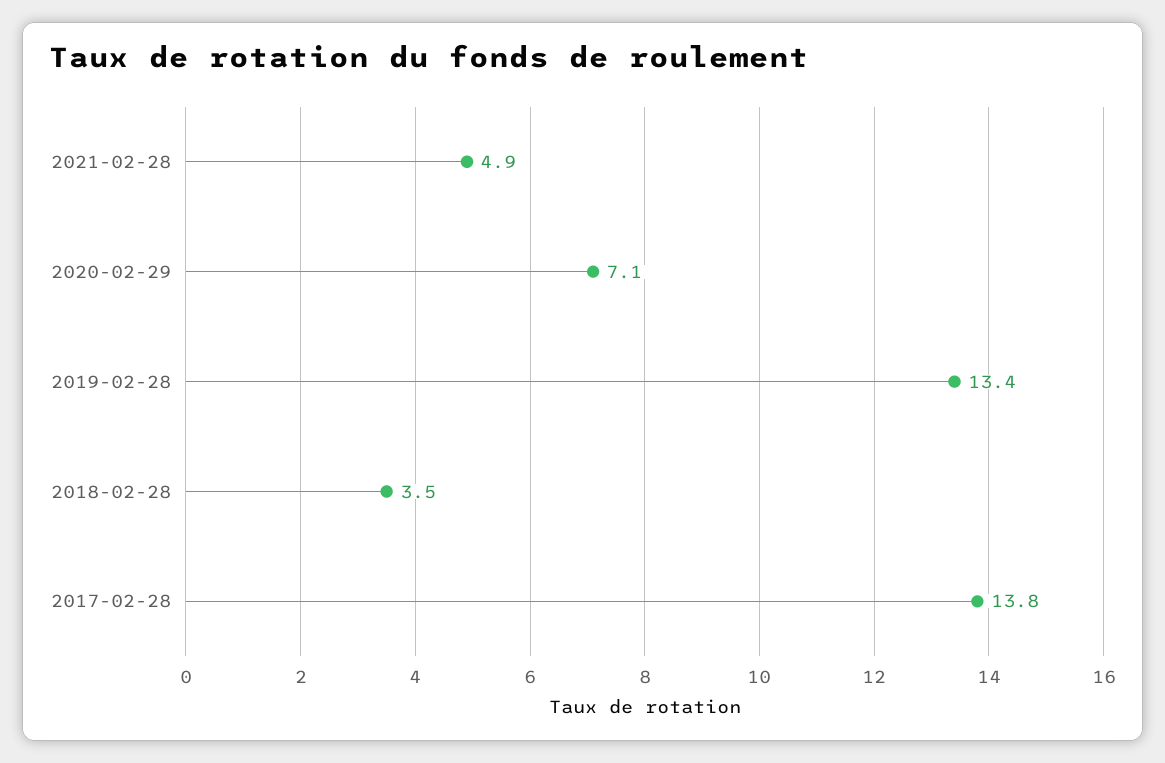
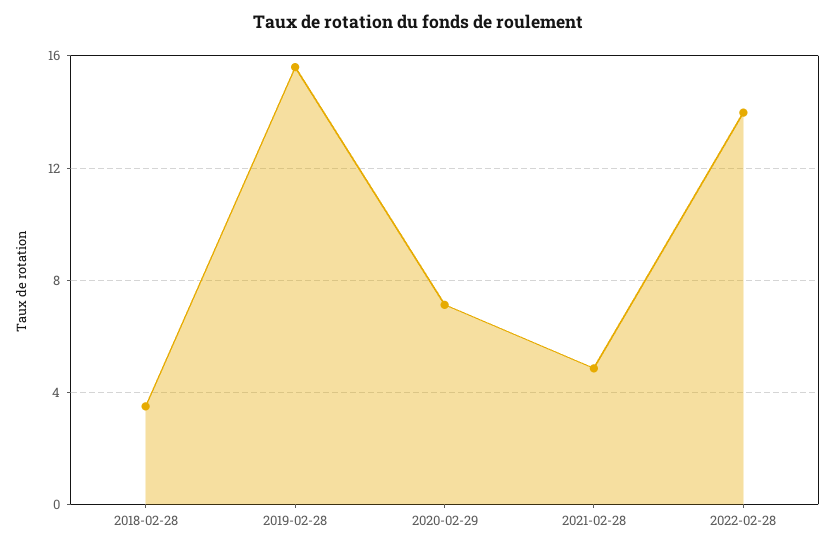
2019-02-28: 13.4 -> 15.5
2017-02-28: 13.8 -> none
2022-02-28: none -> 14

